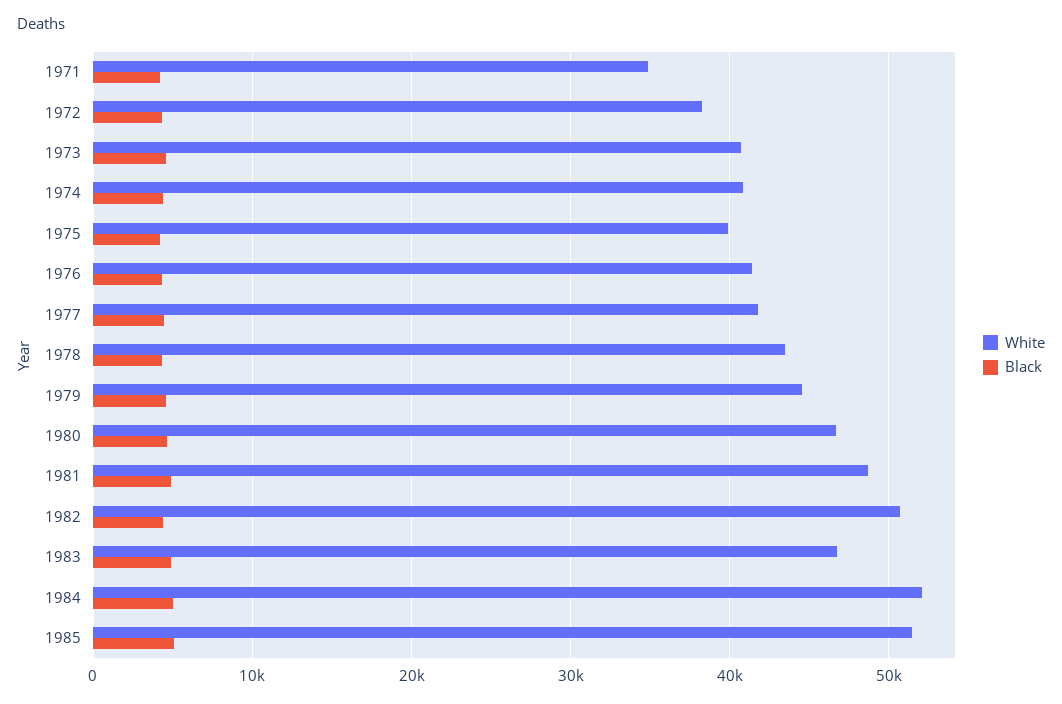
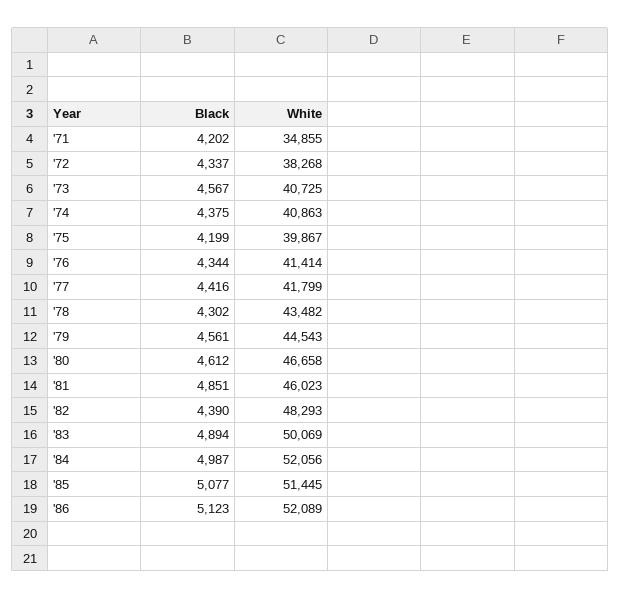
White, 1981: 49000 -> 46023
White, 1982: 51000 -> 48293
White, 1983: 47000 -> 50069
Black, '86: none -> 5123
White, '86: none -> 52089

